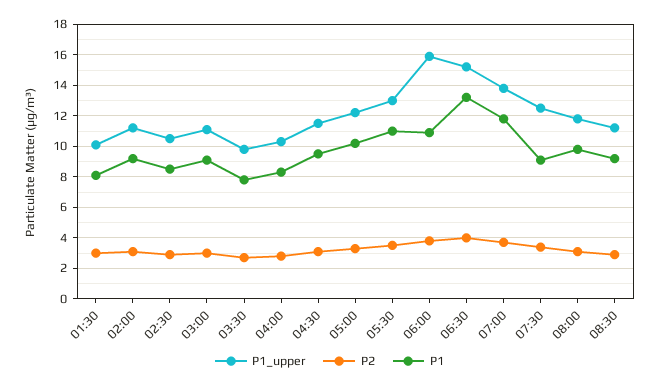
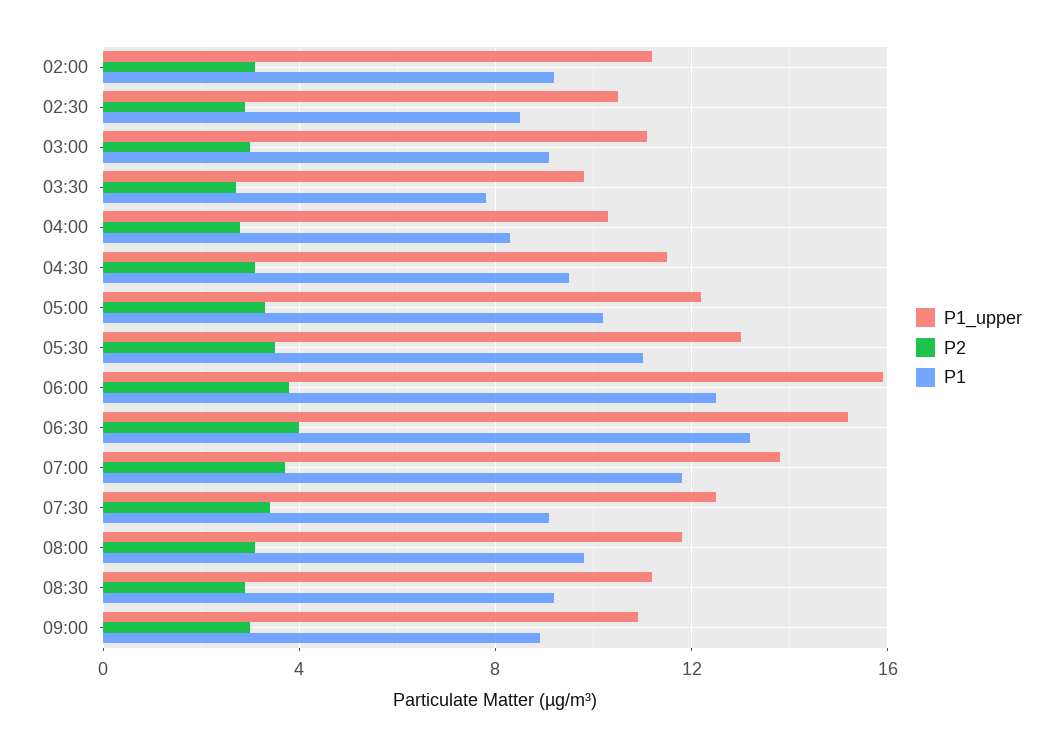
P1_upper, 01:30: 10 -> none
P2, 01:30: 3 -> none
P1, 01:30: 8 -> none
P1, 06:00: 11 -> 12.5
P1_upper, 09:00: none -> 11
P2, 09:00: none -> 3
P1, 09:00: none -> 9

